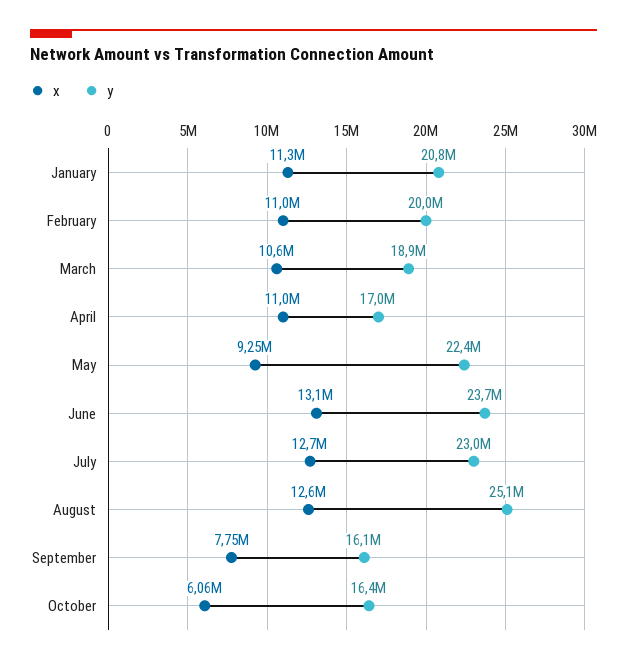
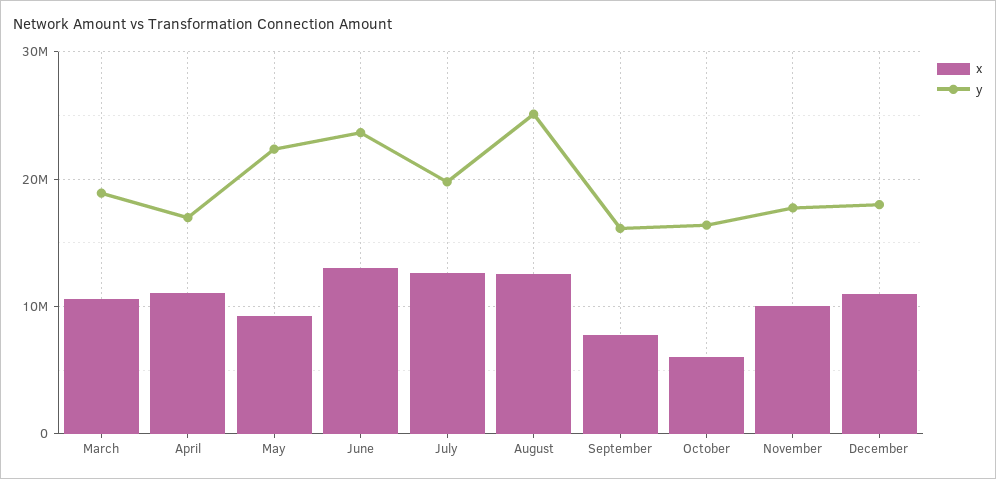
x, January: 11300000 -> none
y, January: 20800000 -> none
x, February: 11000000 -> none
y, February: 20000000 -> none
y, July: 23000000 -> 20000000
x, November: none -> 10000000
y, November: none -> 18000000
x, December: none -> 11000000
y, December: none -> 18000000

